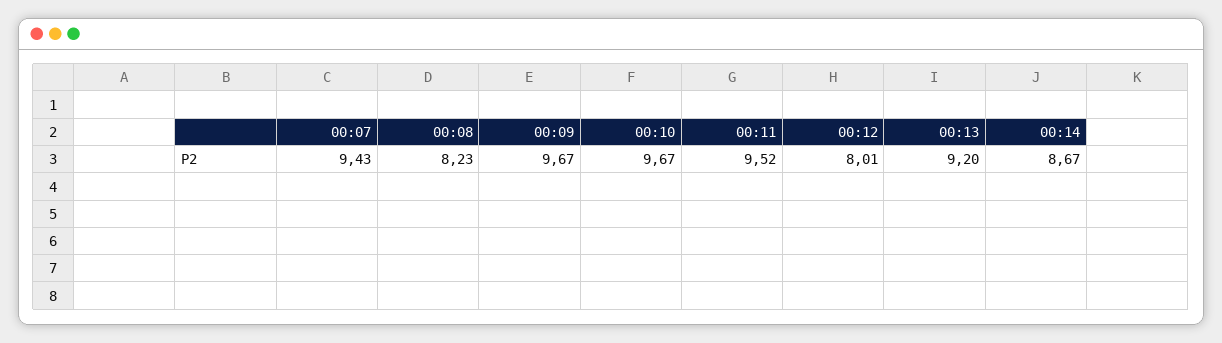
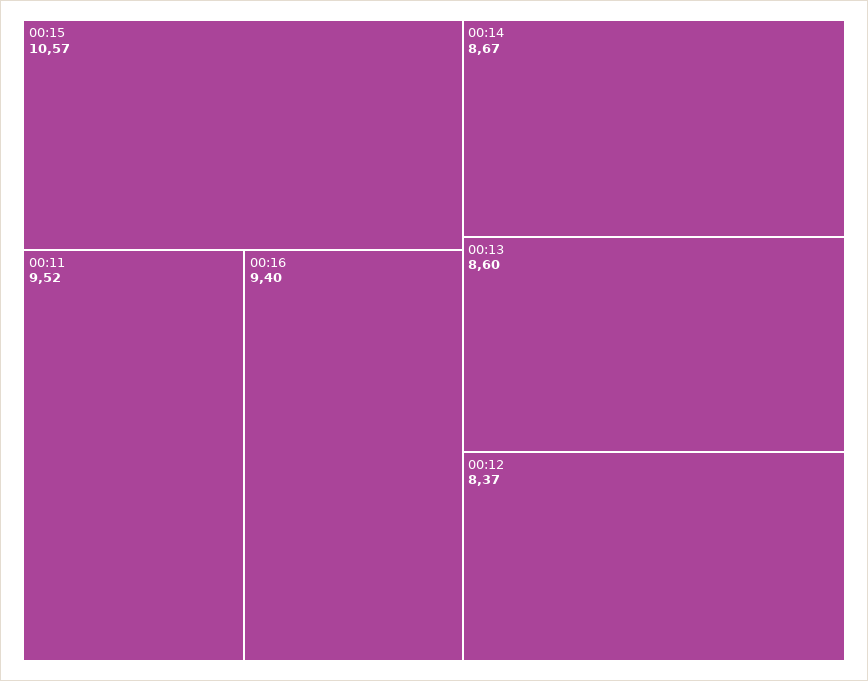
00:07: 9.43 -> none
00:08: 8.23 -> none
00:09: 9.67 -> none
00:10: 9.67 -> none
00:12: 8.01 -> 8.37
00:13: 9.2 -> 8.6
00:15: none -> 10.57
00:16: none -> 9.4

